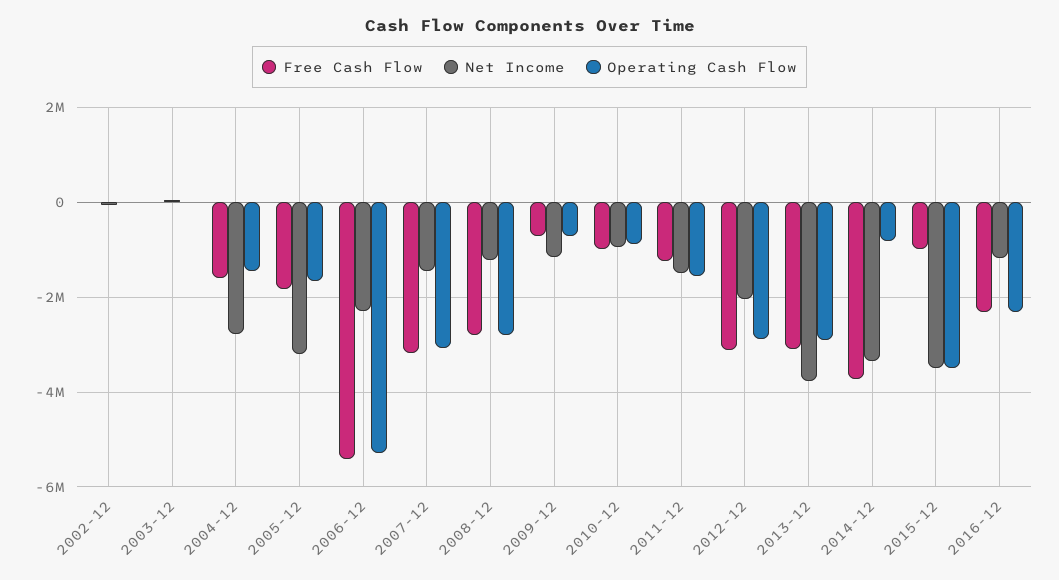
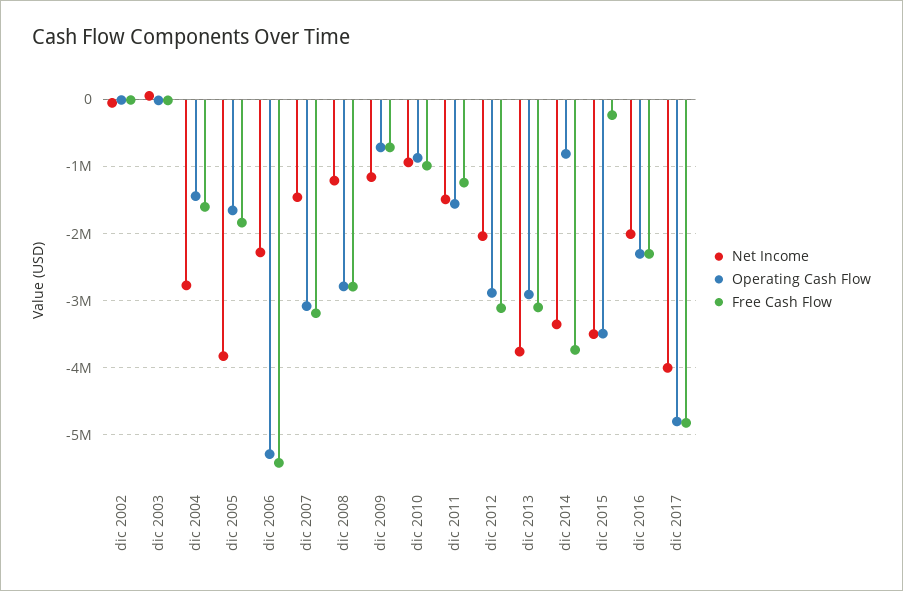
Net Income, 2005-12: -3200000 -> -3800000
Free Cash Flow, 2015-12: -1000000 -> -200000
Net Income, 2016-12: -1200000 -> -2000000
Net Income, dic 2017: none -> -4000000
Operating Cash Flow, dic 2017: none -> -4800000
Free Cash Flow, dic 2017: none -> -4800000

